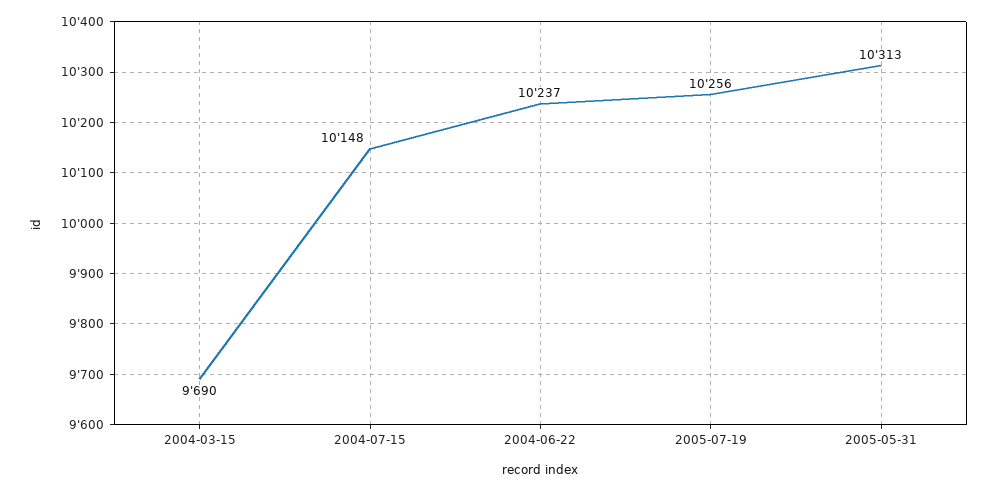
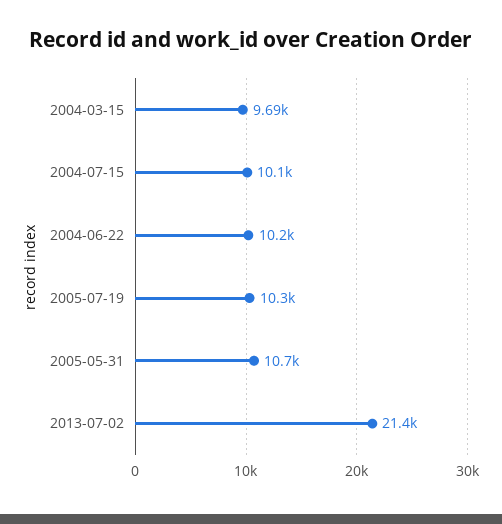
2005-05-31: 10313 -> 10700
2013-07-02: none -> 21400

